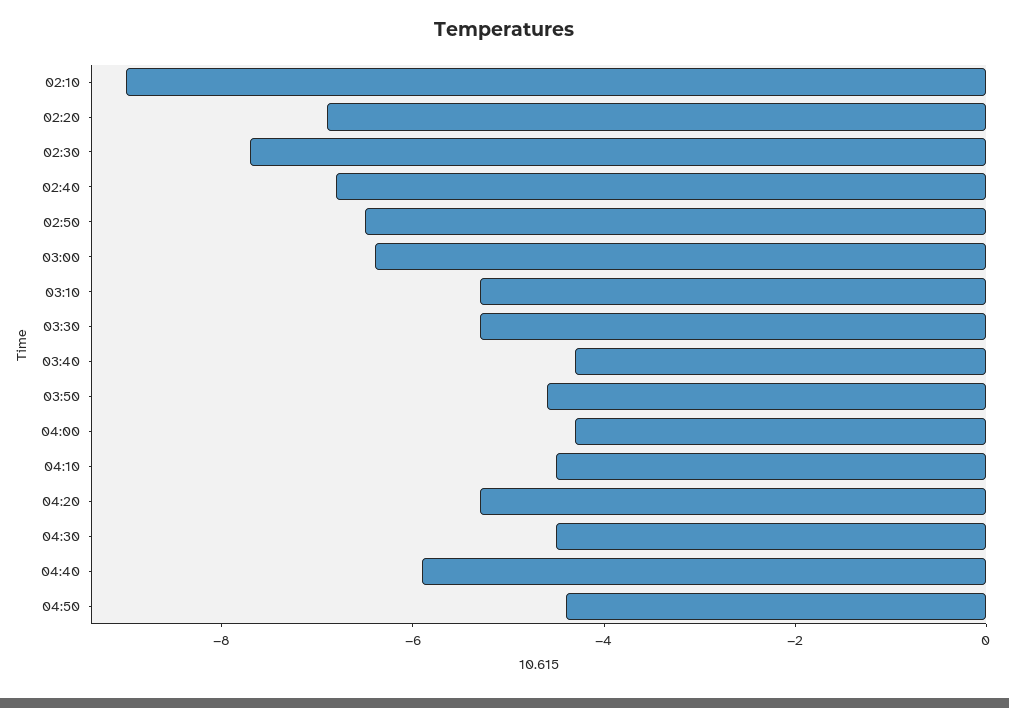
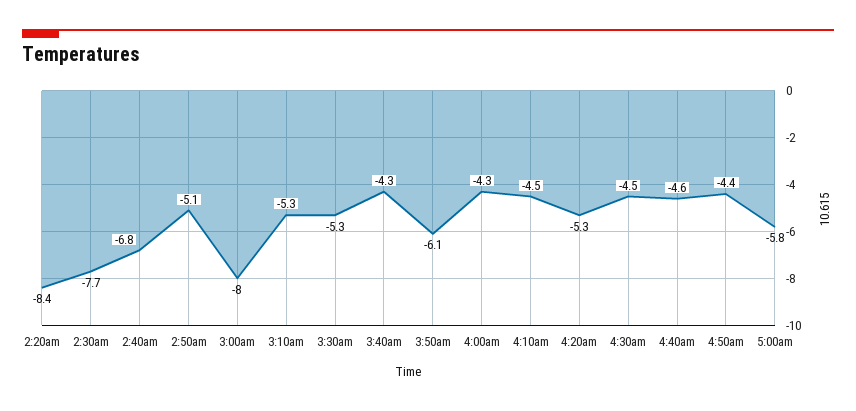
02:10: -9 -> none
02:20: -7 -> -8.4
02:50: -6.5 -> -5.1
03:00: -6.5 -> -8
03:50: -4.5 -> -6.1
04:40: -6 -> -4.6
5:00am: none -> -5.8

